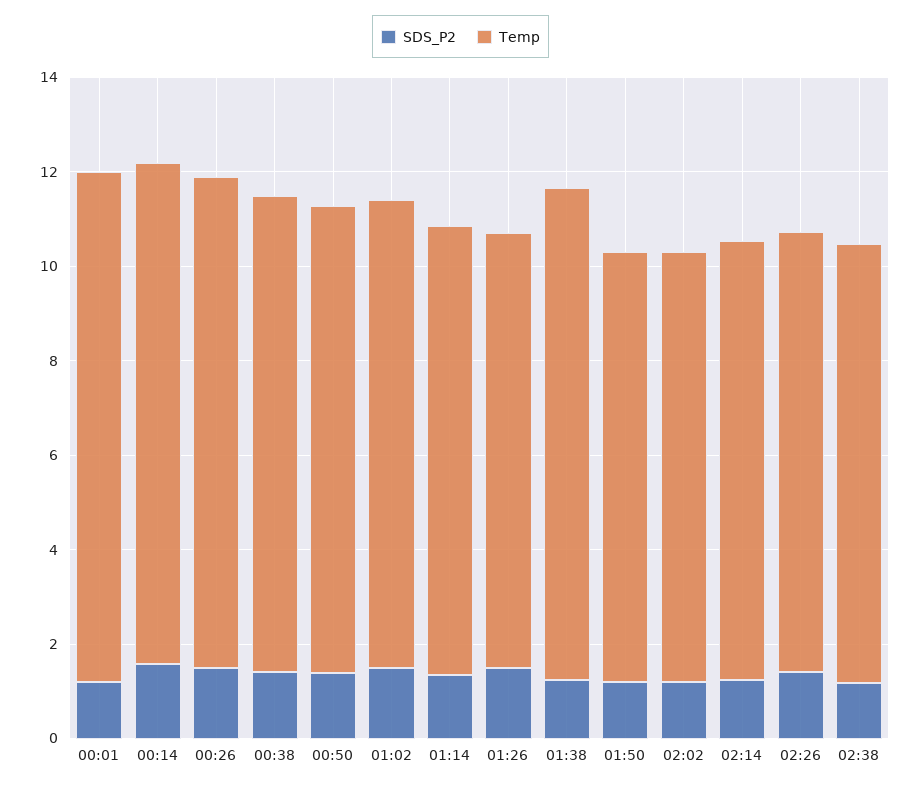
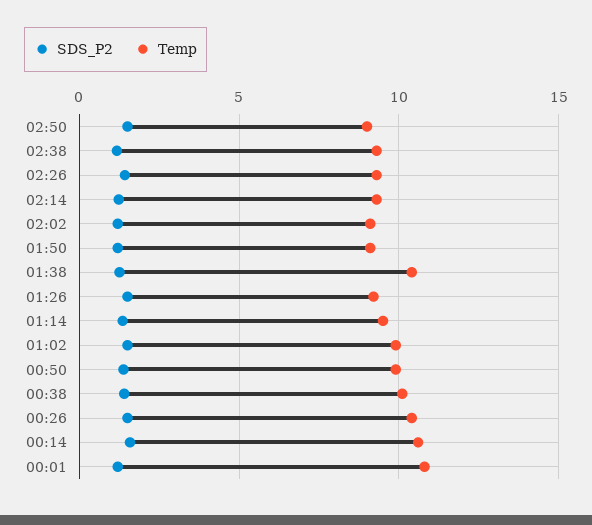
SDS_P2, 02:50: none -> 1.5
Temp, 02:50: none -> 9

